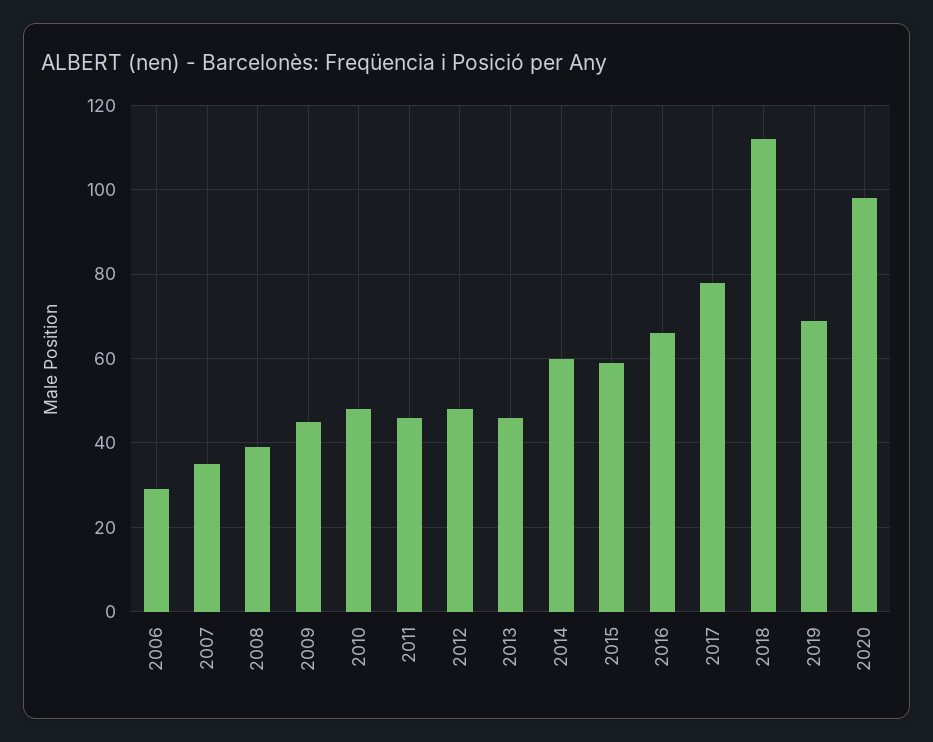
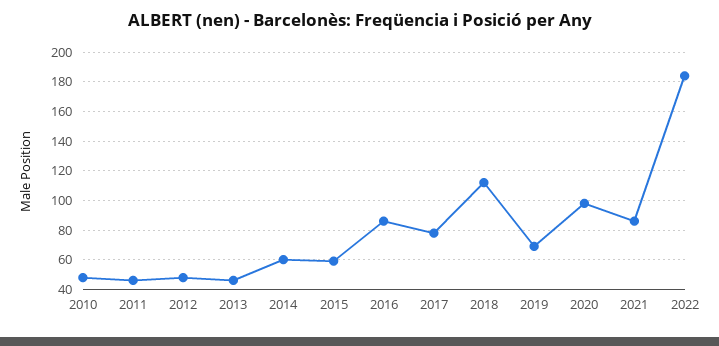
2006: 30 -> none
2007: 35 -> none
2008: 40 -> none
2009: 45 -> none
2016: 65 -> 85
2021: none -> 85
2022: none -> 185

